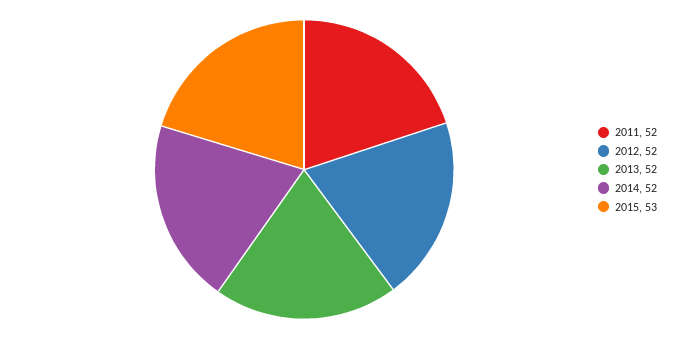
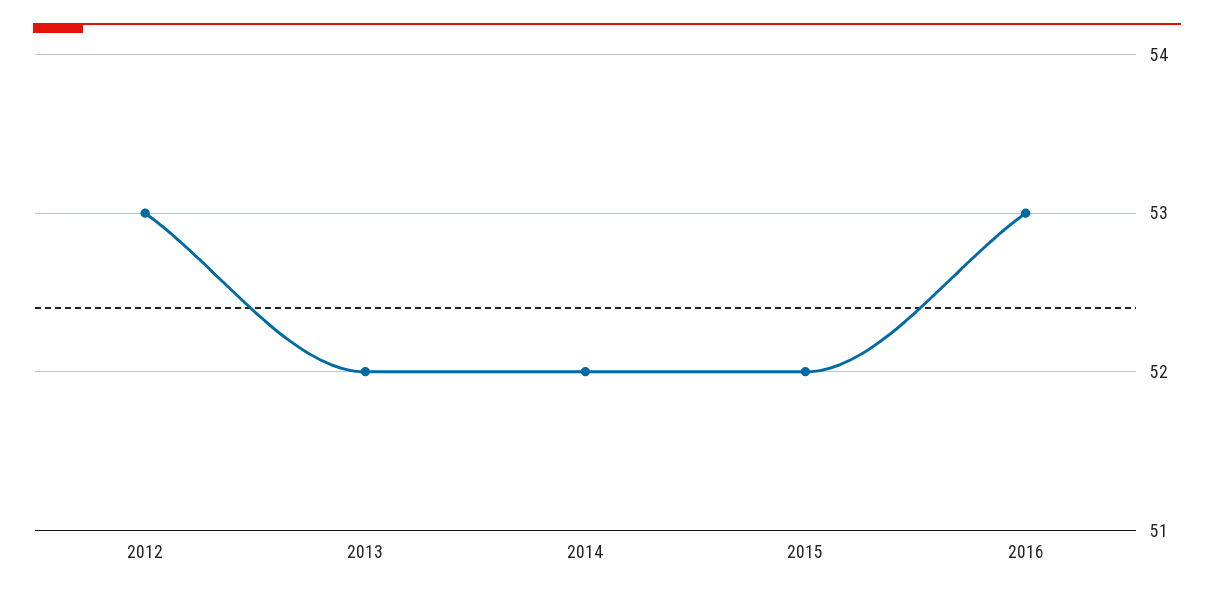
2011: 52 -> none
2012: 52 -> 53
2015: 53 -> 52
2016: none -> 53

